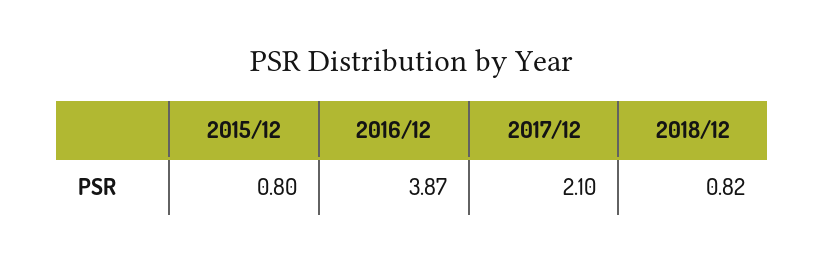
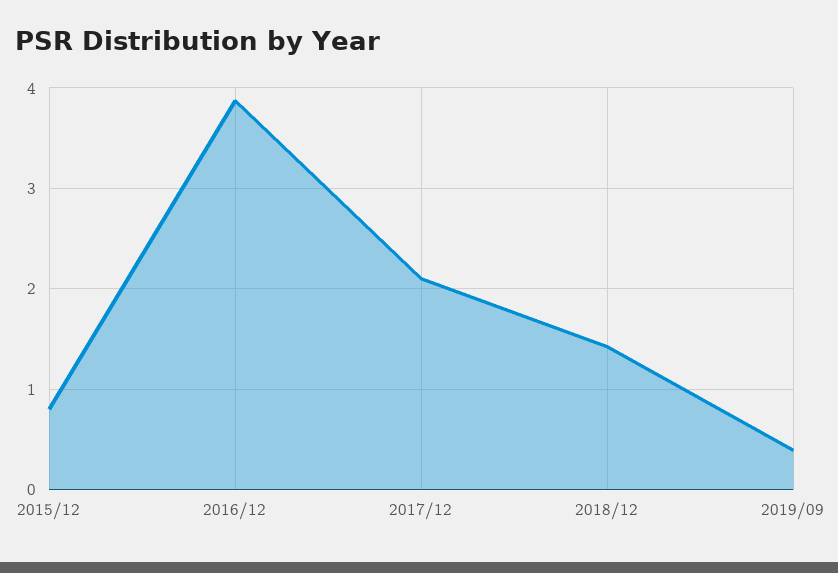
2018/12: 0.82 -> 1.4
2019/09: none -> 0.4

